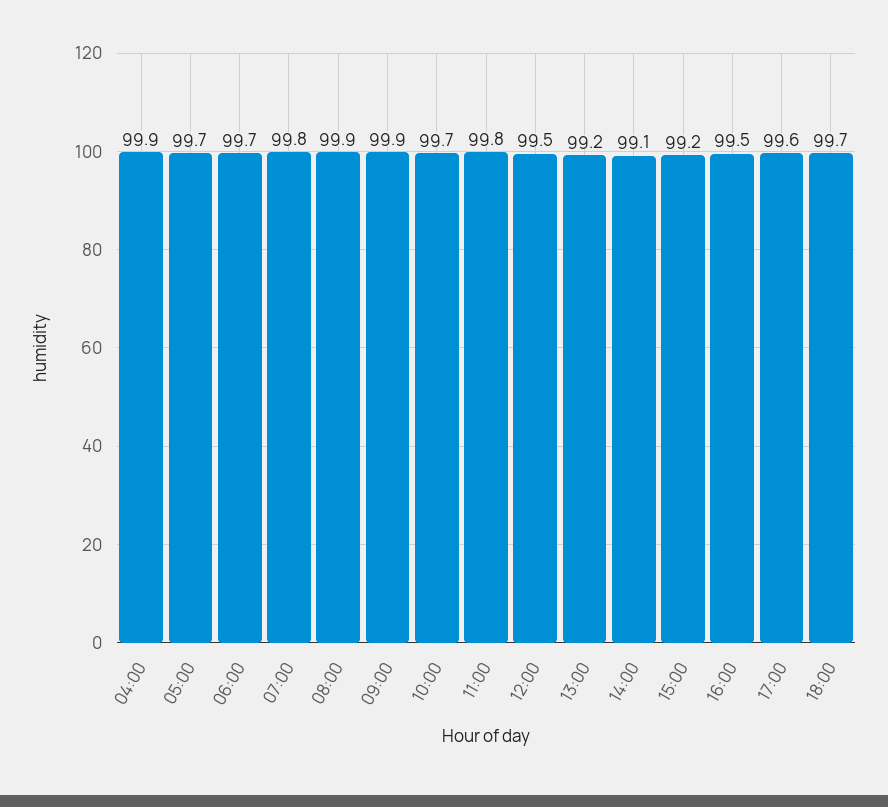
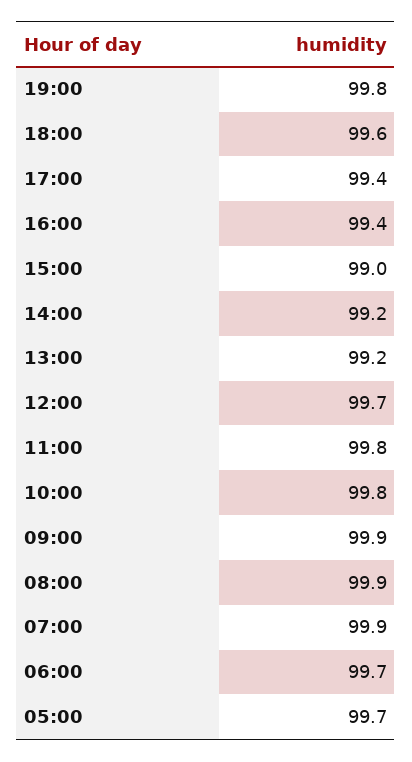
04:00: 99.9 -> none
07:00: 99.8 -> 99.9
10:00: 99.7 -> 99.8
12:00: 99.5 -> 99.7
14:00: 99.1 -> 99.2
15:00: 99.2 -> 99
16:00: 99.5 -> 99.4
17:00: 99.6 -> 99.4
18:00: 99.7 -> 99.6
19:00: none -> 99.8

